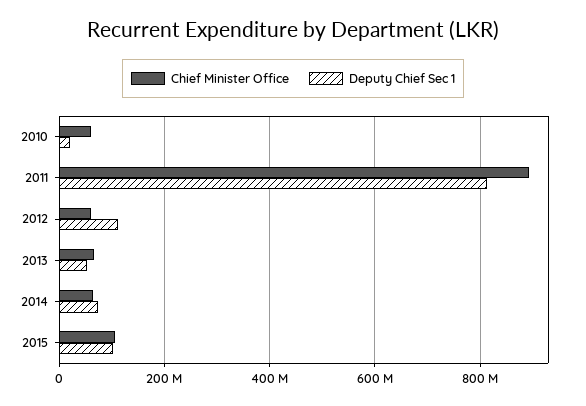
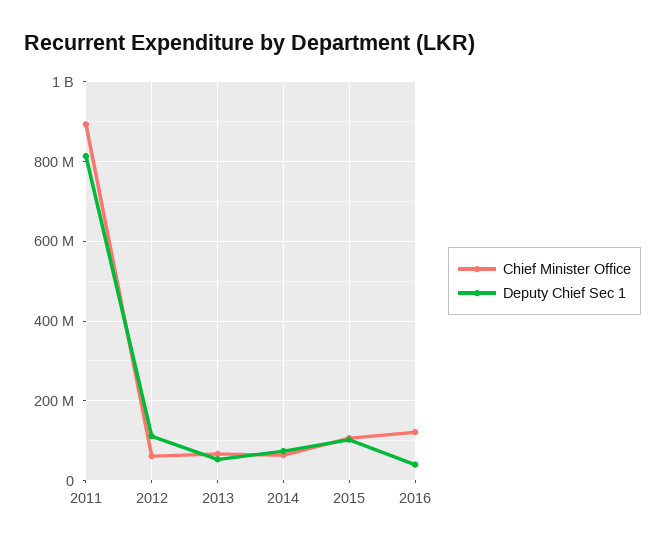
Chief Minister Office, 2010: 60000000 -> none
Deputy Chief Sec 1, 2010: 20000000 -> none
Chief Minister Office, 2016: none -> 120000000
Deputy Chief Sec 1, 2016: none -> 40000000

